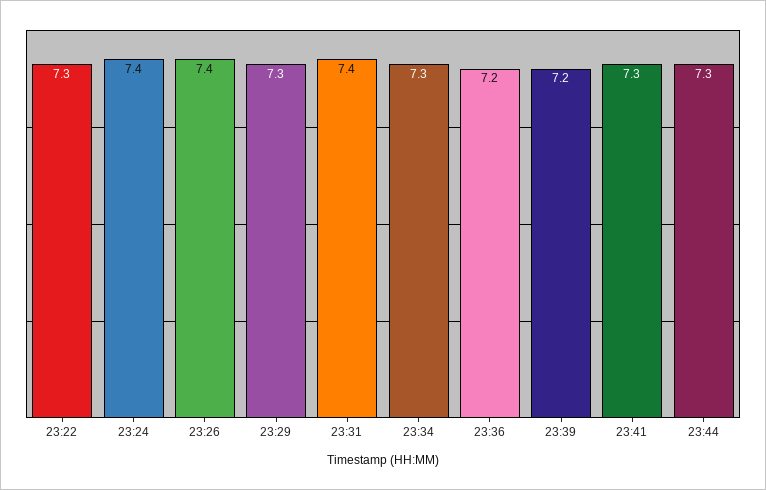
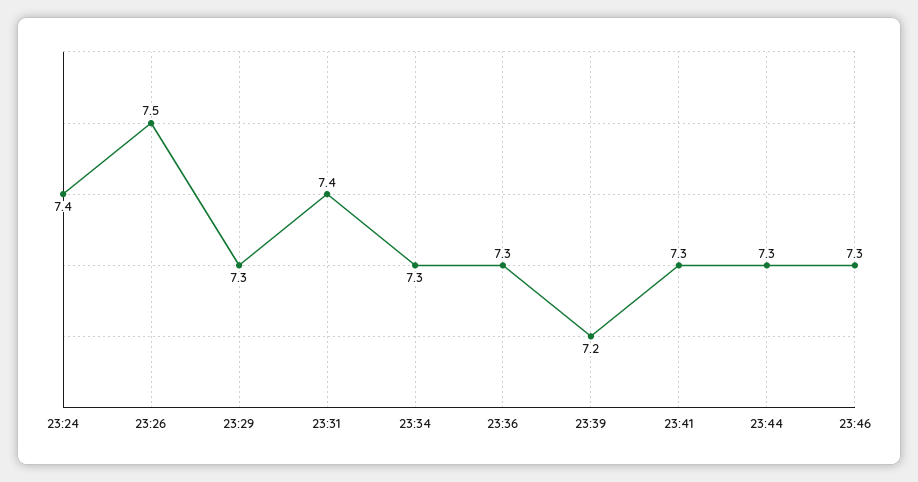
23:22: 7.3 -> none
23:26: 7.4 -> 7.5
23:36: 7.2 -> 7.3
23:46: none -> 7.3

